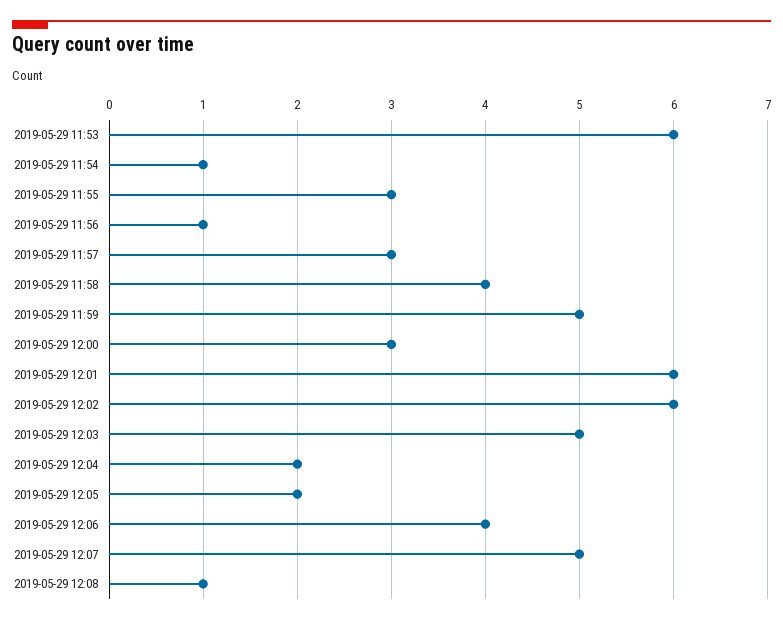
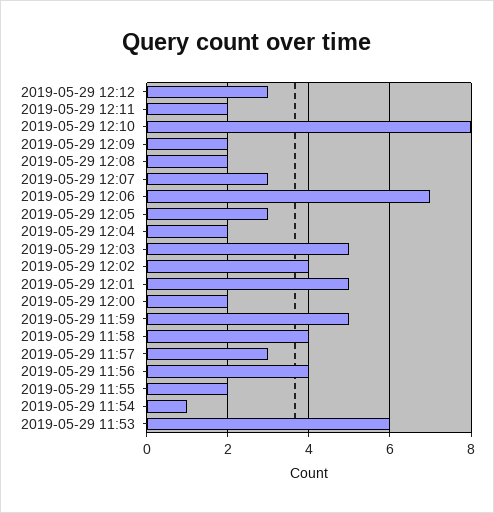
2019-05-29 11:55: 3 -> 2
2019-05-29 11:56: 1 -> 4
2019-05-29 12:00: 3 -> 2
2019-05-29 12:01: 6 -> 5
2019-05-29 12:02: 6 -> 4
2019-05-29 12:05: 2 -> 3
2019-05-29 12:06: 4 -> 7
2019-05-29 12:07: 5 -> 3
2019-05-29 12:08: 1 -> 2
2019-05-29 12:12: none -> 3
2019-05-29 12:11: none -> 2
2019-05-29 12:10: none -> 8
2019-05-29 12:09: none -> 2

